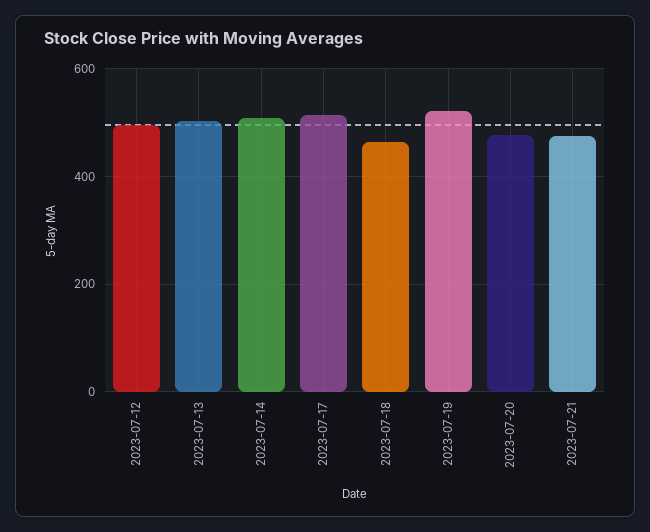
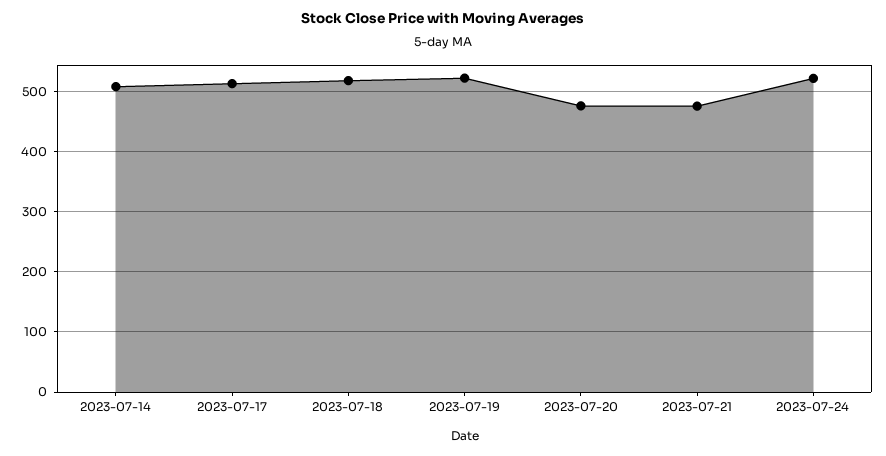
2023-07-12: 500 -> none
2023-07-13: 500 -> none
2023-07-18: 460 -> 520
2023-07-24: none -> 520

